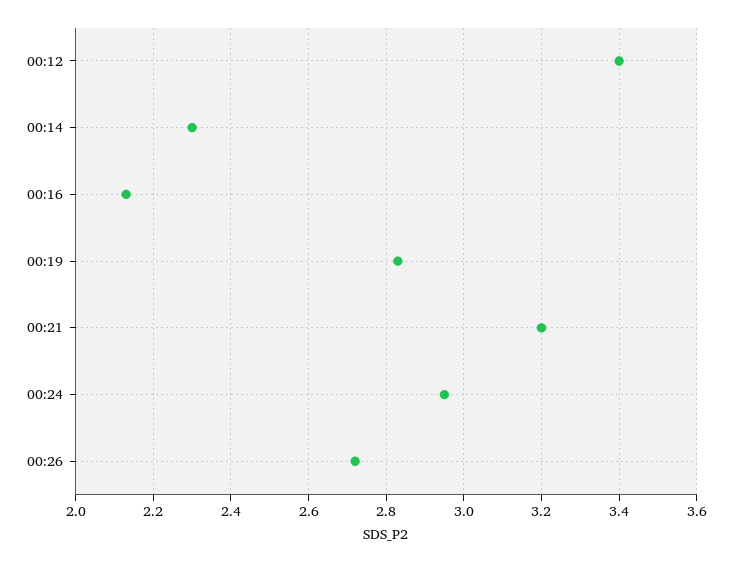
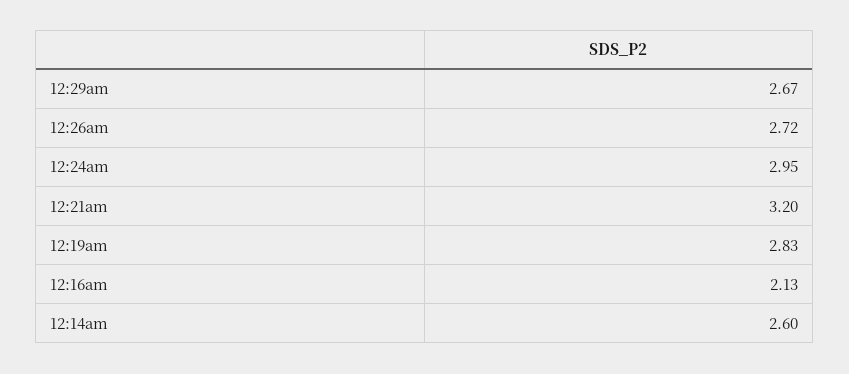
00:12: 3.4 -> none
00:14: 2.3 -> 2.6
12:29am: none -> 2.67

